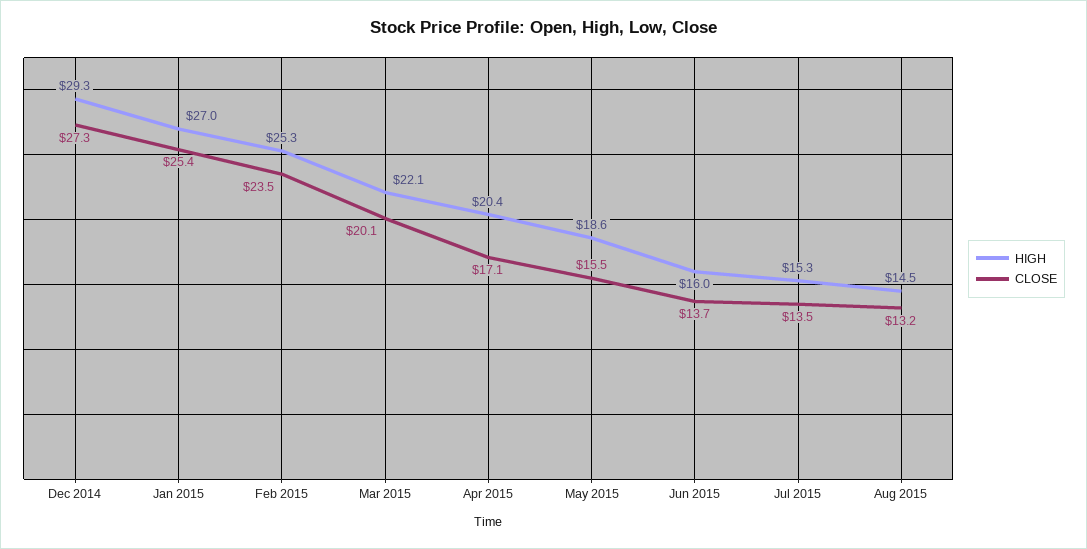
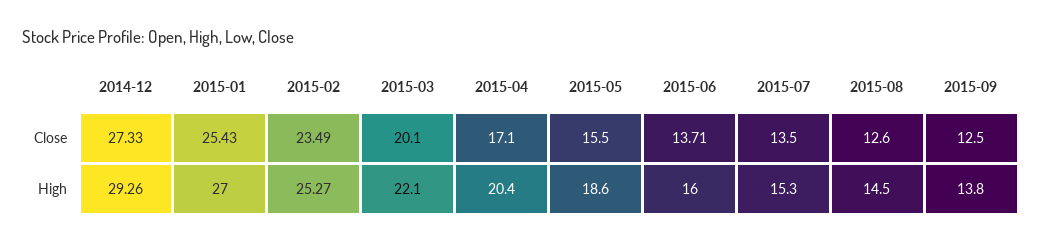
CLOSE, Aug 2015: 13.2 -> 12.6
CLOSE, 2015-09: none -> 12.5
HIGH, 2015-09: none -> 13.8

